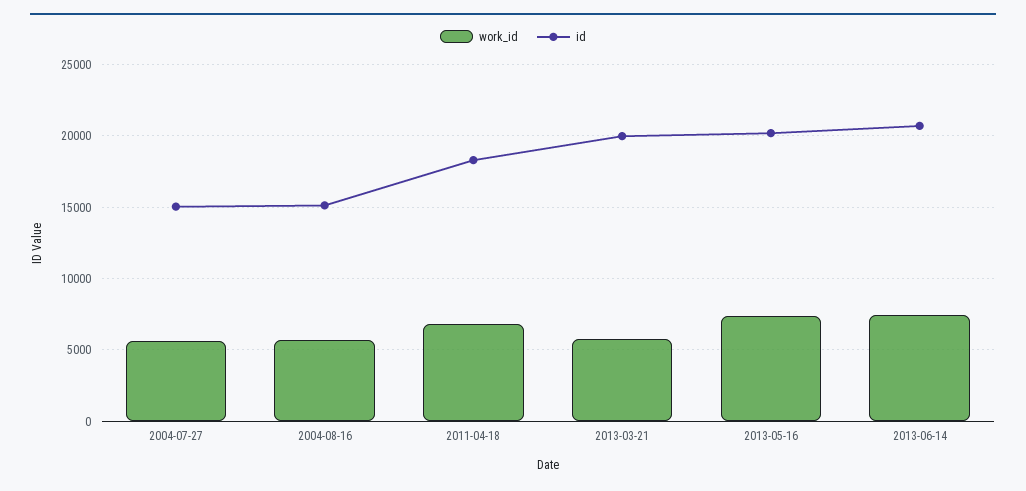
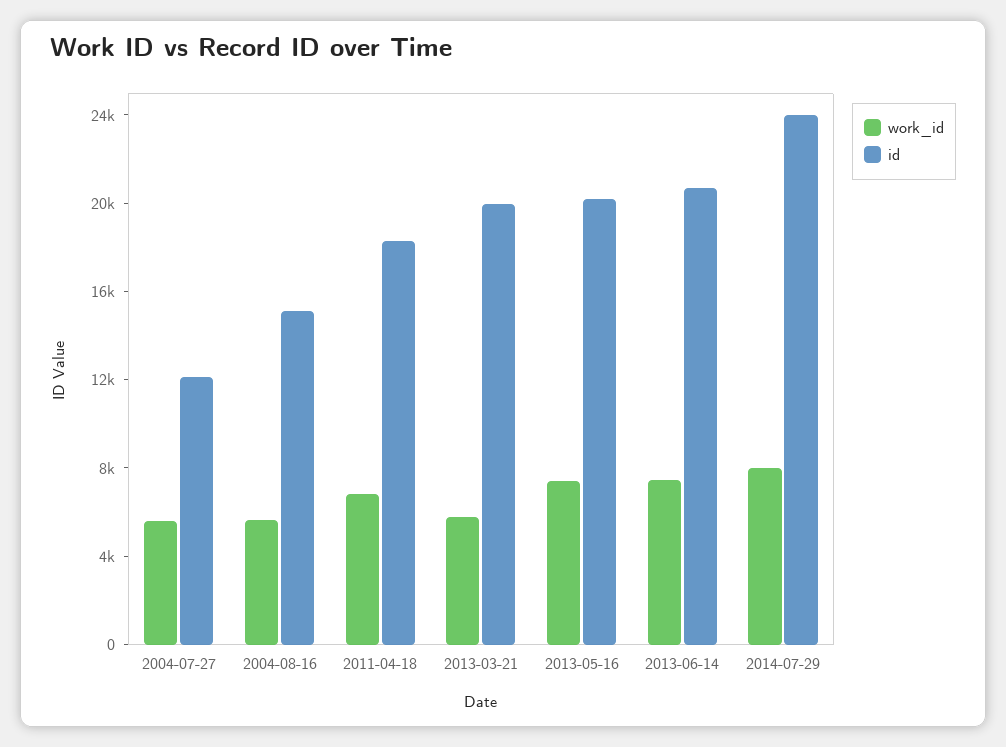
id, 2004-07-27: 15000 -> 12000
work_id, 2014-07-29: none -> 8000
id, 2014-07-29: none -> 24000

